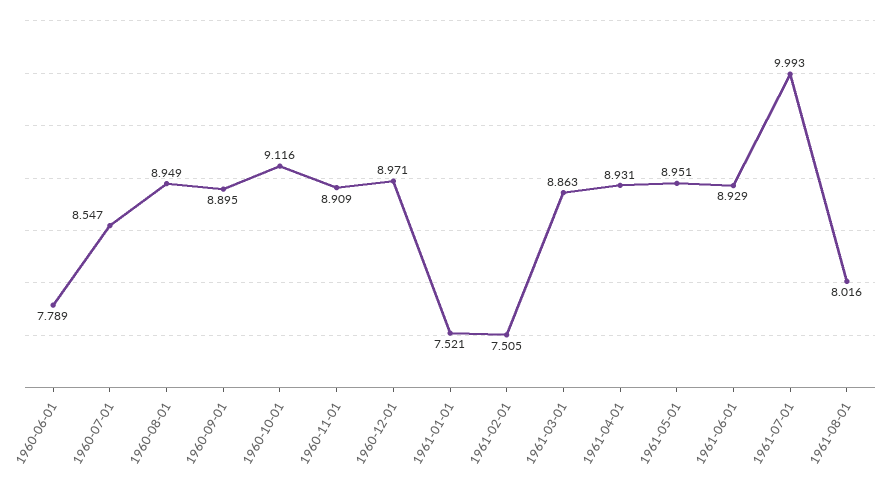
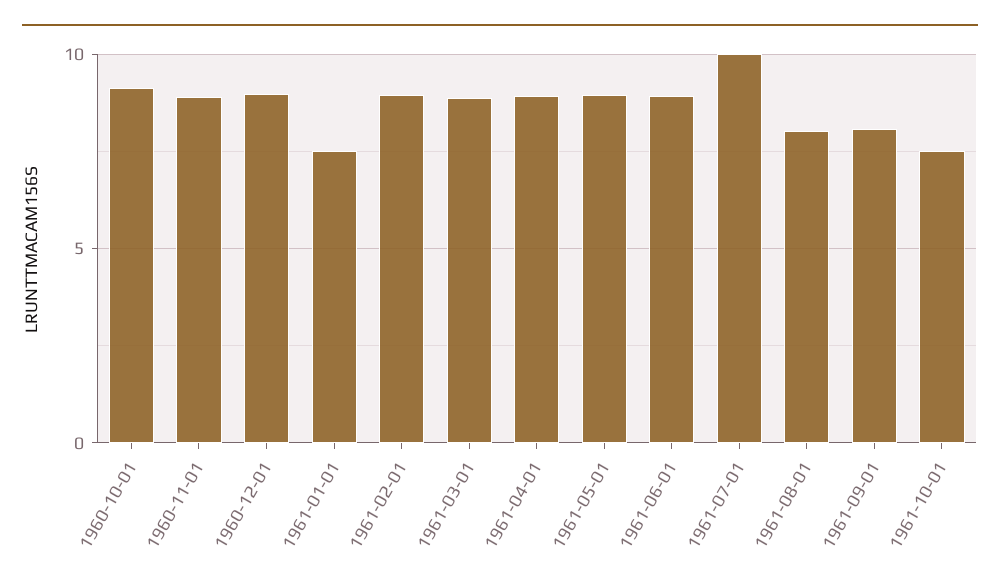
1960-06-01: 7.789 -> none
1960-07-01: 8.547 -> none
1960-08-01: 8.949 -> none
1960-09-01: 8.895 -> none
1961-02-01: 7.505 -> 9
1961-09-01: none -> 8
1961-10-01: none -> 7.5

